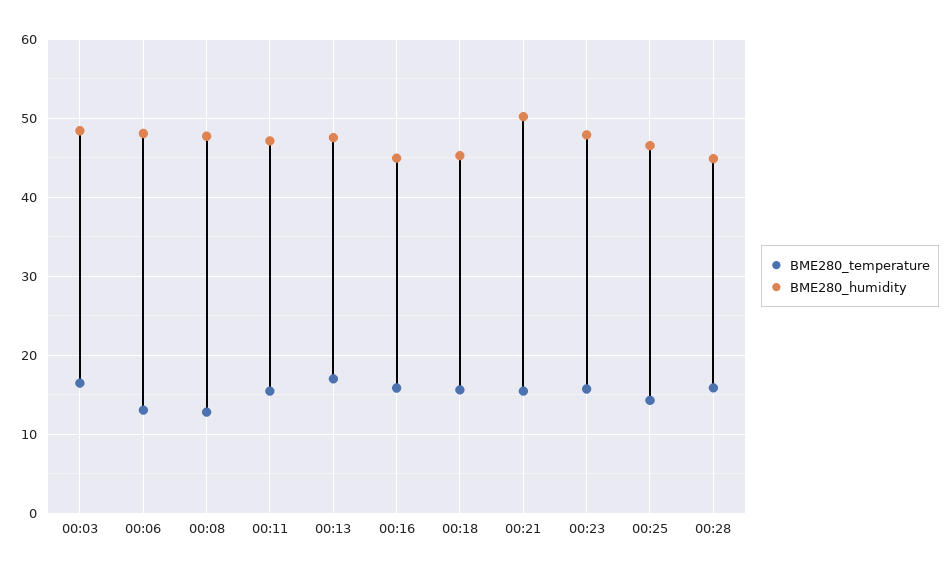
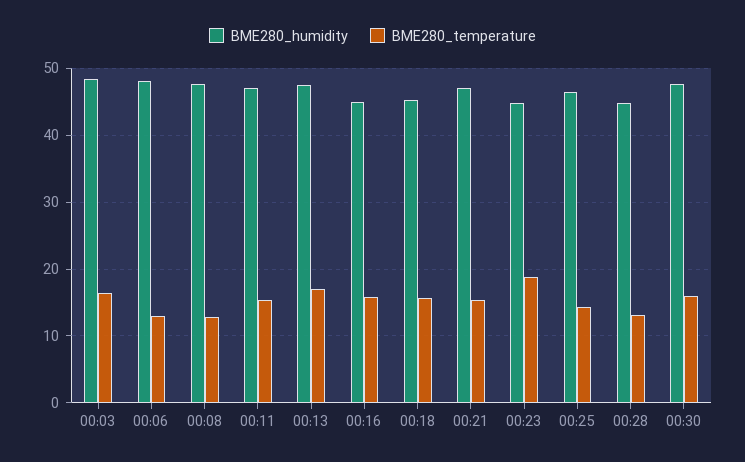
BME280_humidity, 00:21: 50 -> 47
BME280_temperature, 00:23: 16 -> 19
BME280_humidity, 00:23: 48 -> 45
BME280_temperature, 00:28: 16 -> 13
BME280_humidity, 00:30: none -> 48
BME280_temperature, 00:30: none -> 16

